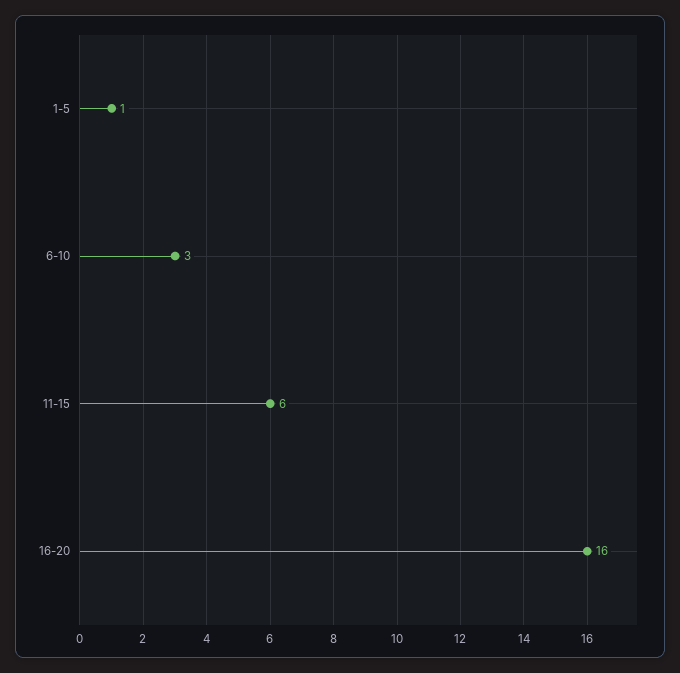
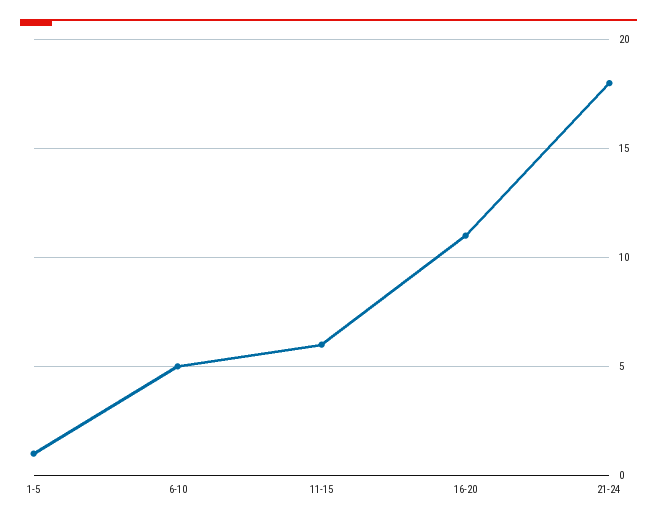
6-10: 3 -> 5
16-20: 16 -> 11
21-24: none -> 18

